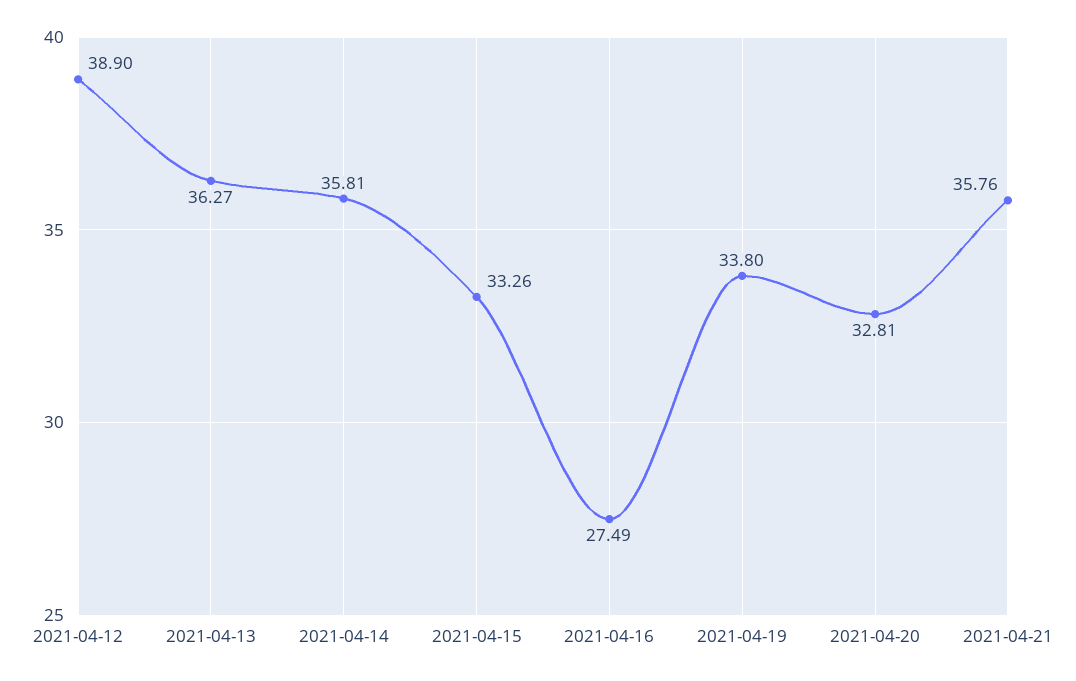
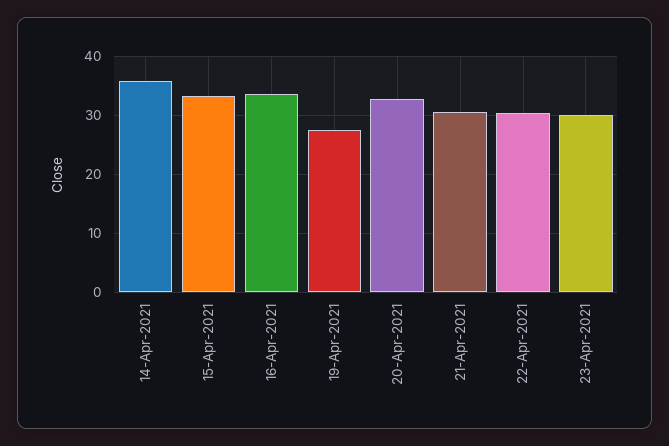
2021-04-12: 38.9 -> none
2021-04-13: 36.27 -> none
2021-04-16: 27.49 -> 34
2021-04-19: 33.8 -> 28
2021-04-21: 35.76 -> 30
22-Apr-2021: none -> 30
23-Apr-2021: none -> 30

